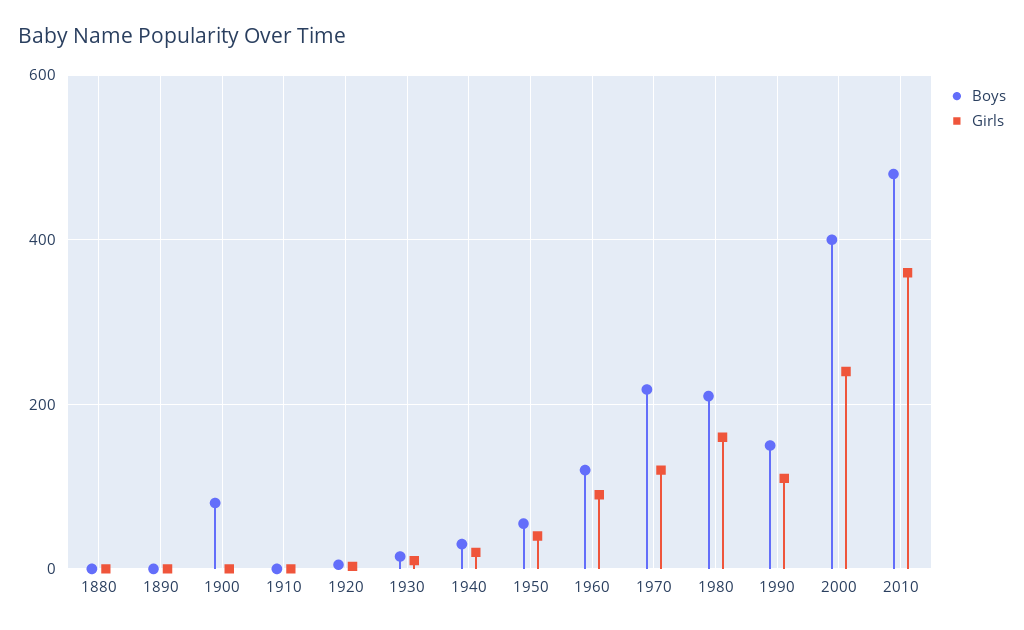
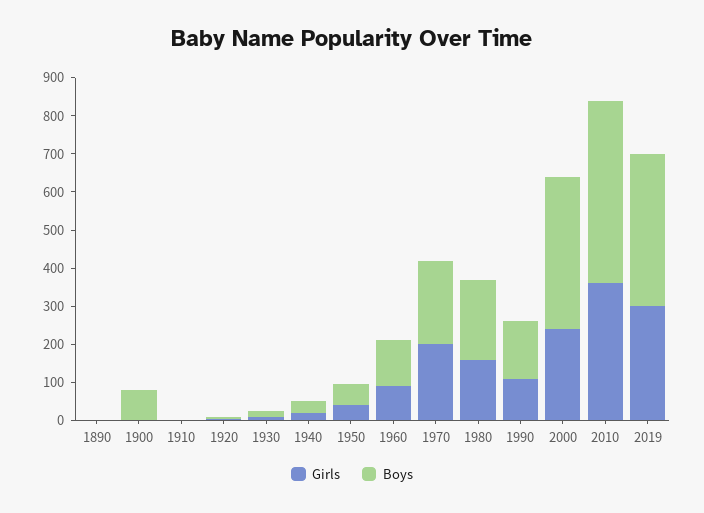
Boys, 1880: 0 -> none
Girls, 1880: 0 -> none
Girls, 1970: 120 -> 200
Girls, 2019: none -> 300
Boys, 2019: none -> 400

